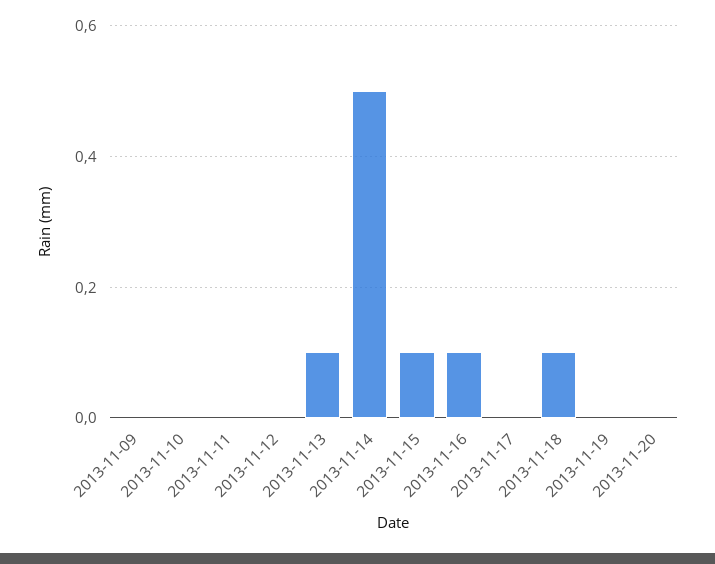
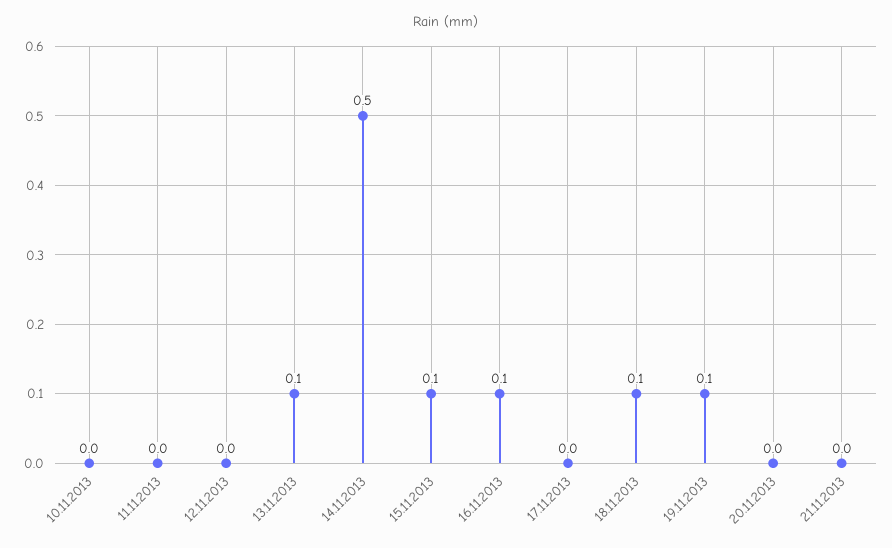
2013-11-09: 0 -> none
2013-11-19: 0 -> 0.1
21.11.2013: none -> 0

